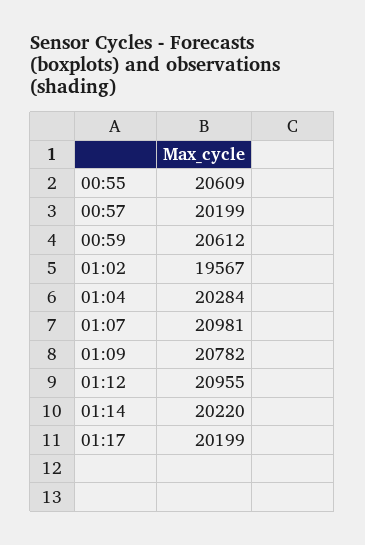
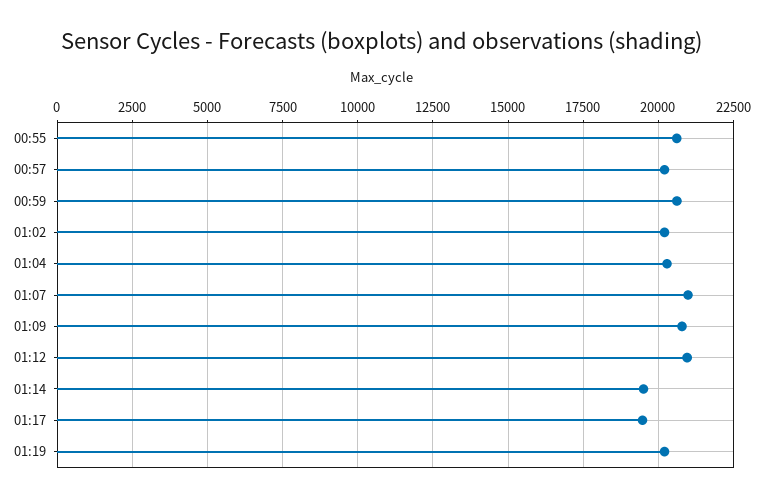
01:02: 19567 -> 20250
01:14: 20220 -> 19500
01:17: 20199 -> 19500
01:19: none -> 20250

